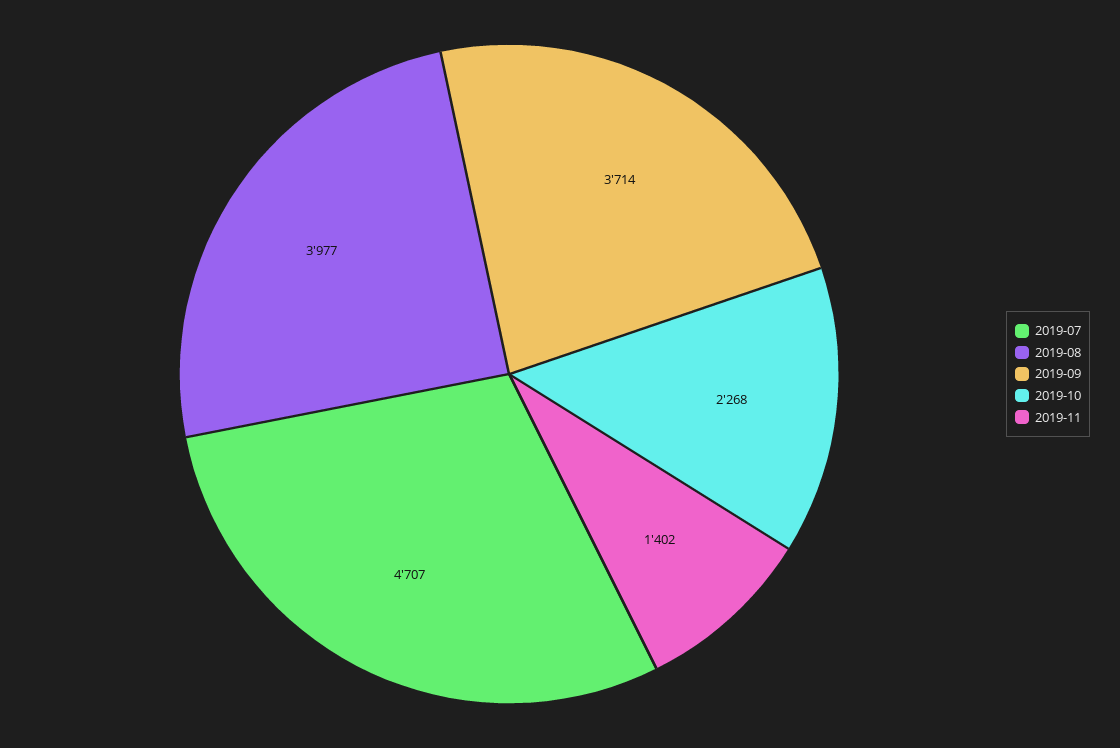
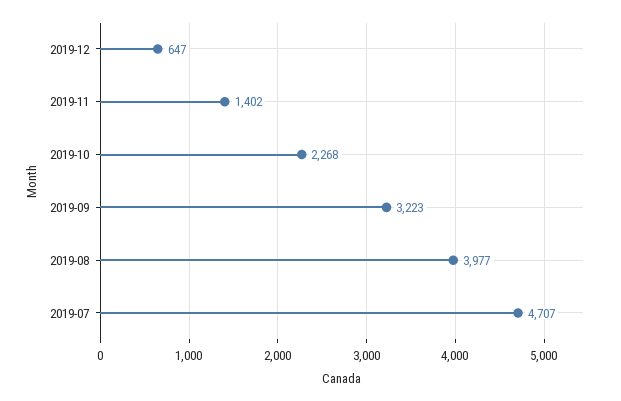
2019-09: 3714 -> 3223
2019-12: none -> 647

